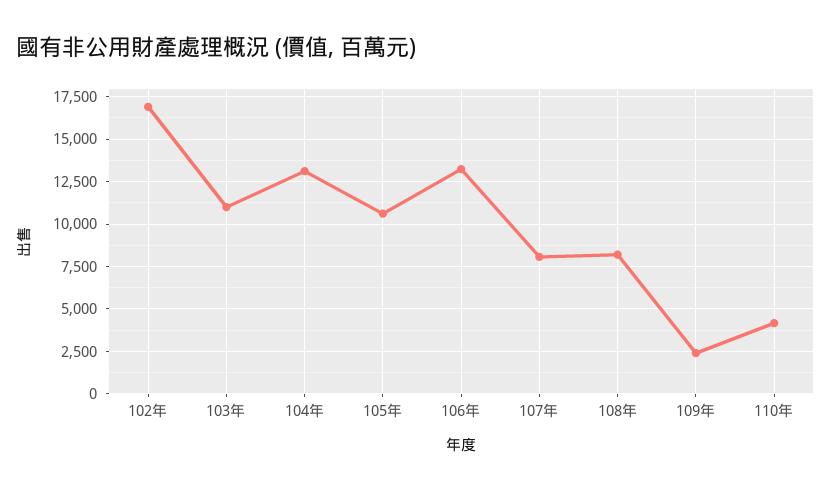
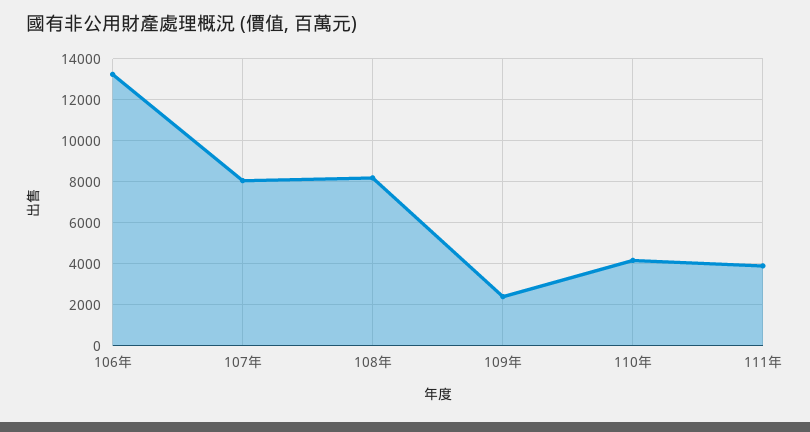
102年: 17000 -> none
103年: 11000 -> none
104年: 13000 -> none
105年: 10500 -> none
111年: none -> 4000

